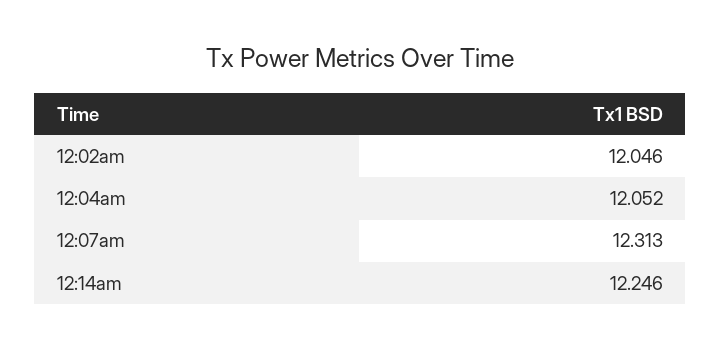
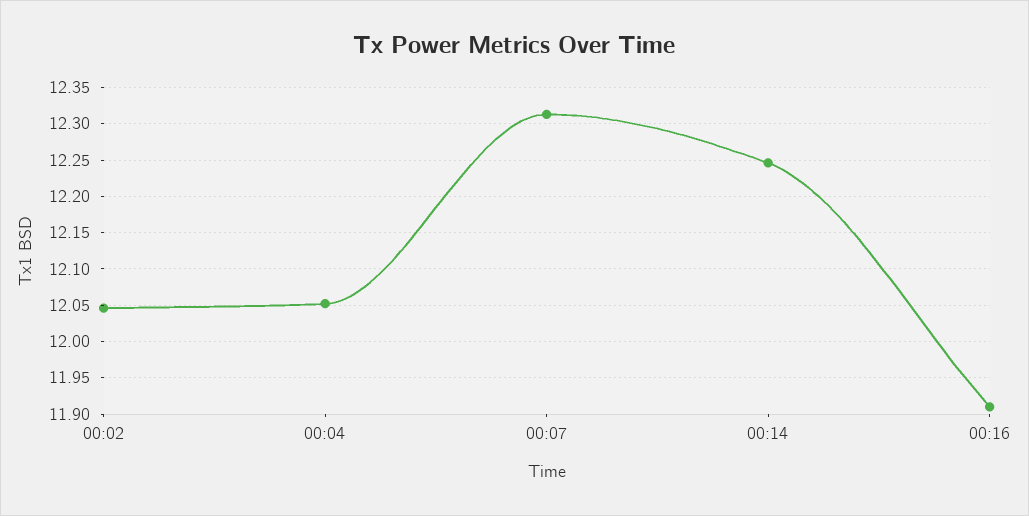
00:16: none -> 11.91

